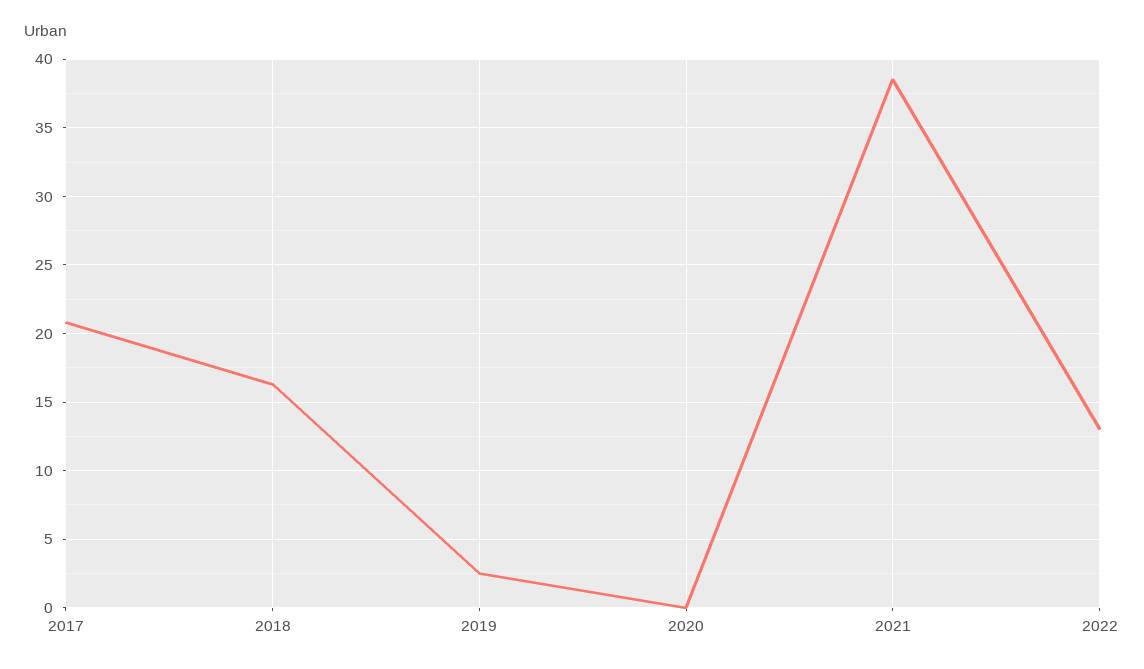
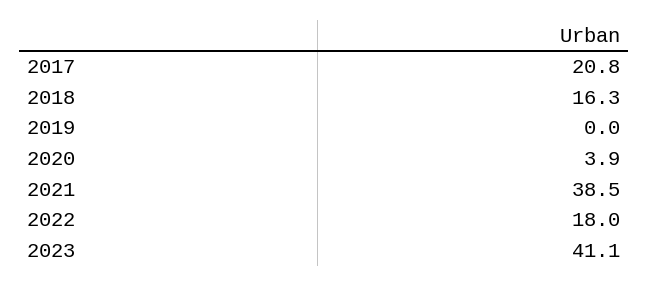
2019: 2.5 -> 0
2020: 0 -> 3.9
2022: 13 -> 18
2023: none -> 41.1

